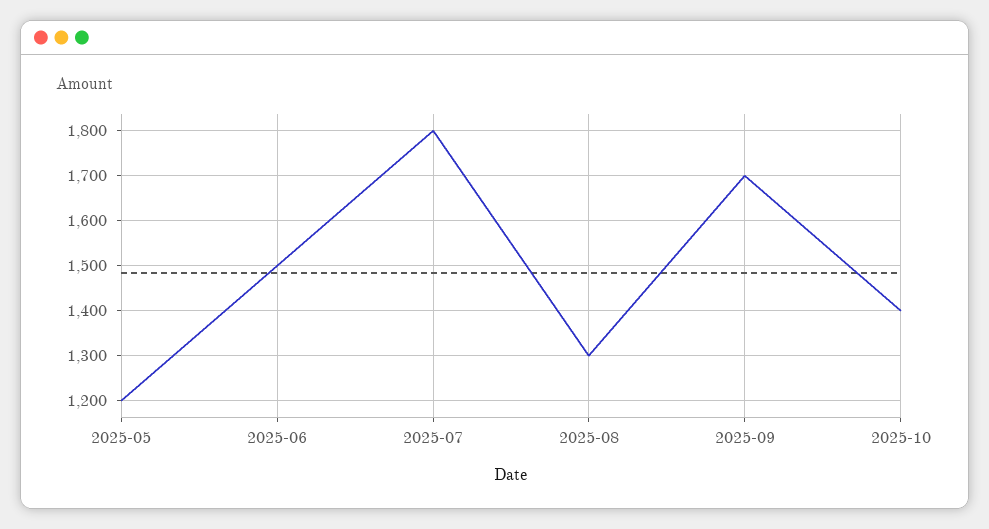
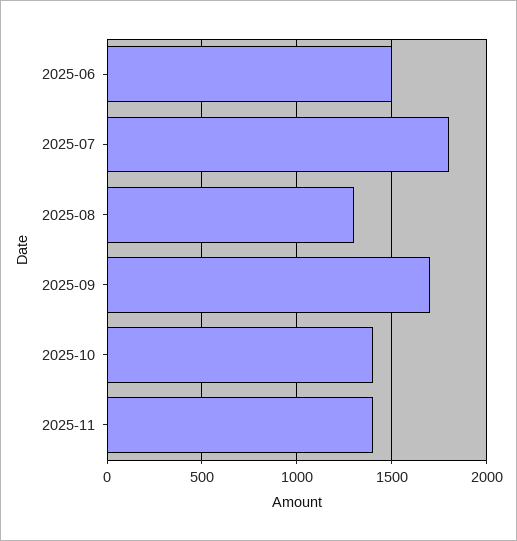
2025-05: 1200 -> none
2025-11: none -> 1400

